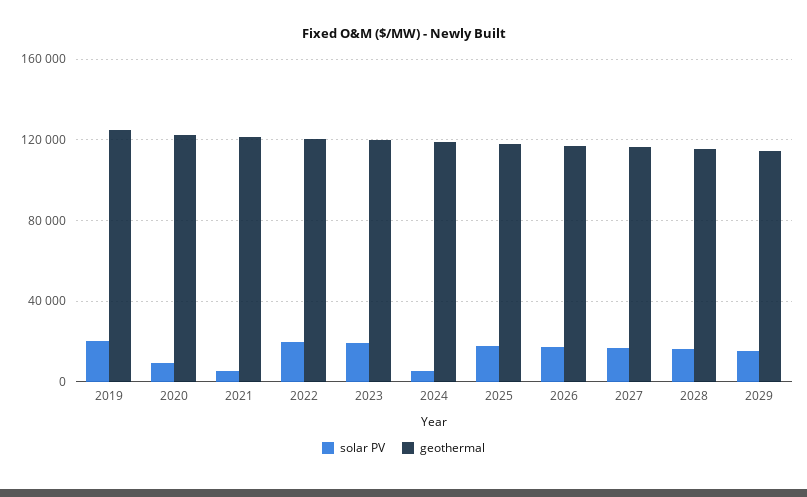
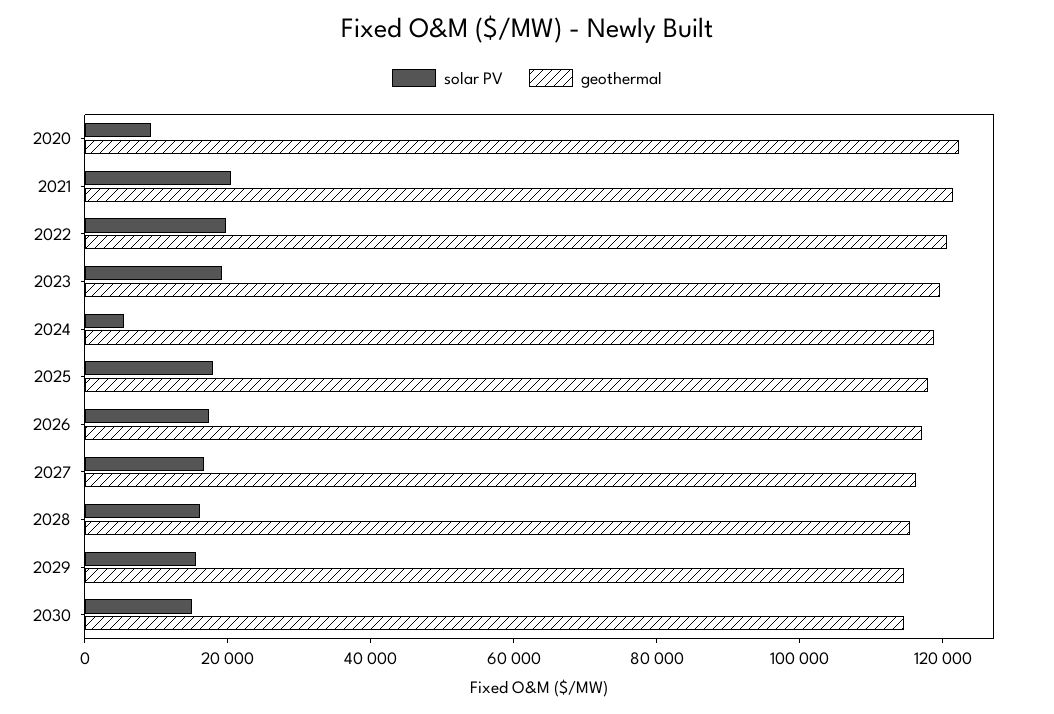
solar PV, 2019: 20000 -> none
geothermal, 2019: 125000 -> none
solar PV, 2021: 5000 -> 20000
solar PV, 2030: none -> 15000
geothermal, 2030: none -> 115000

